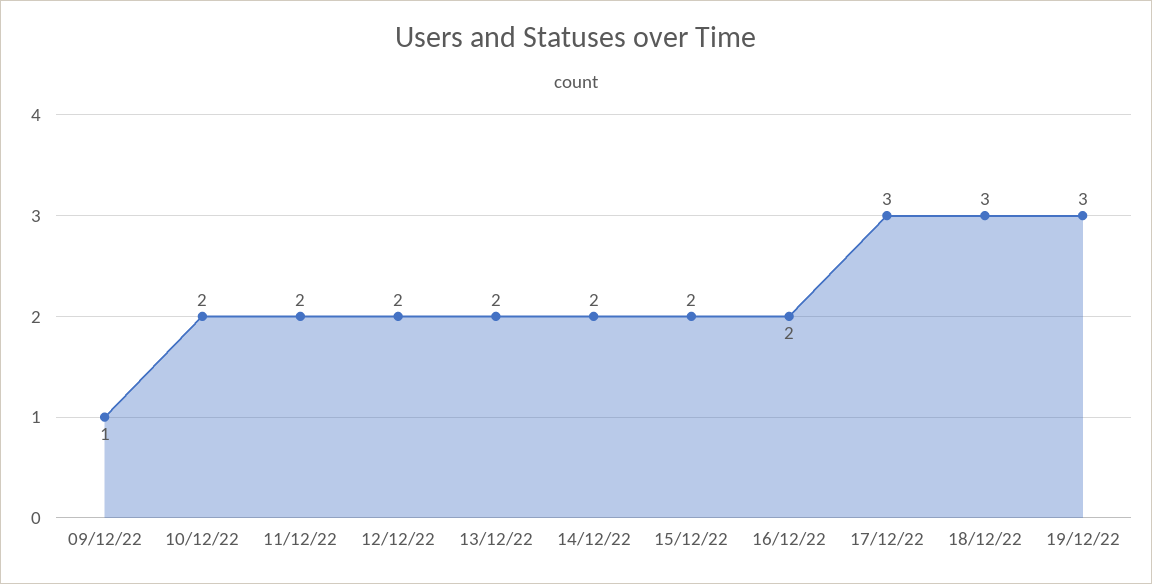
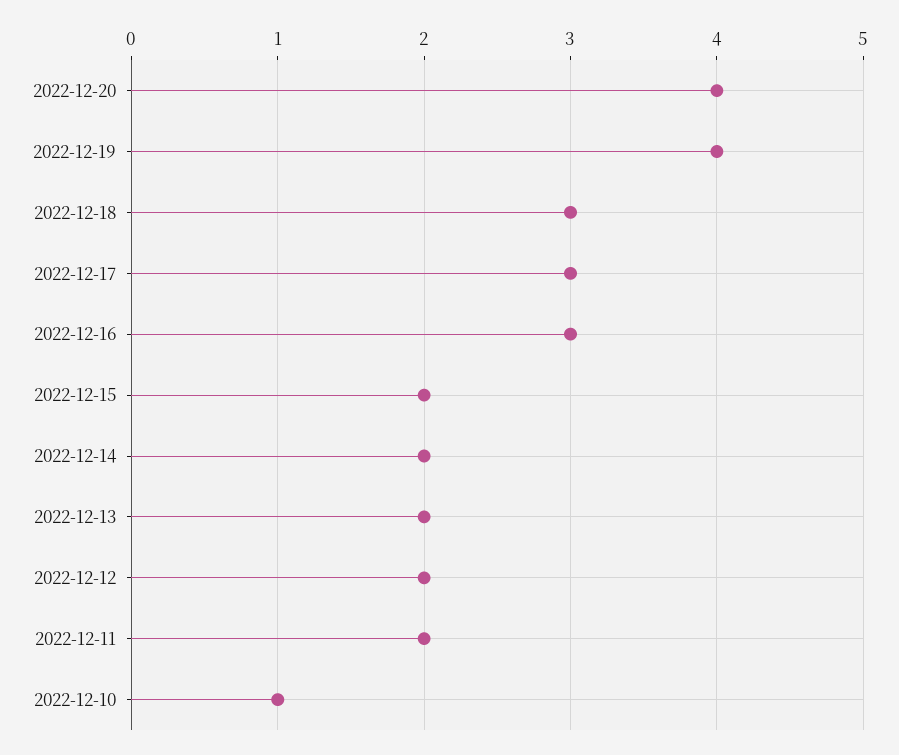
09/12/22: 1 -> none
10/12/22: 2 -> 1
16/12/22: 2 -> 3
19/12/22: 3 -> 4
2022-12-20: none -> 4

